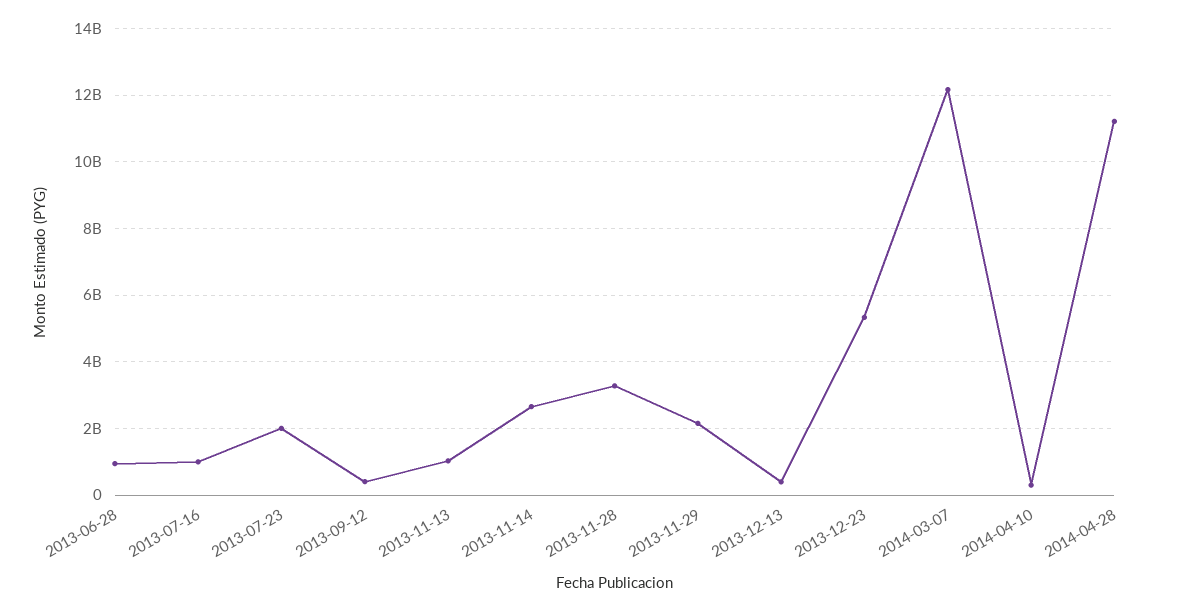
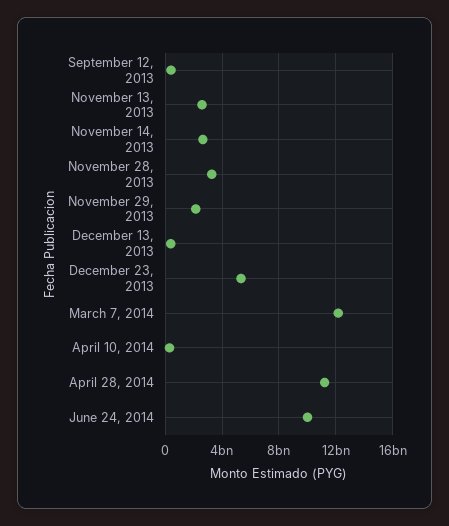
2013-06-28: 1000000000 -> none
2013-07-16: 1000000000 -> none
2013-07-23: 2000000000 -> none
2013-11-13: 1000000000 -> 2500000000
June 24, 2014: none -> 10000000000

